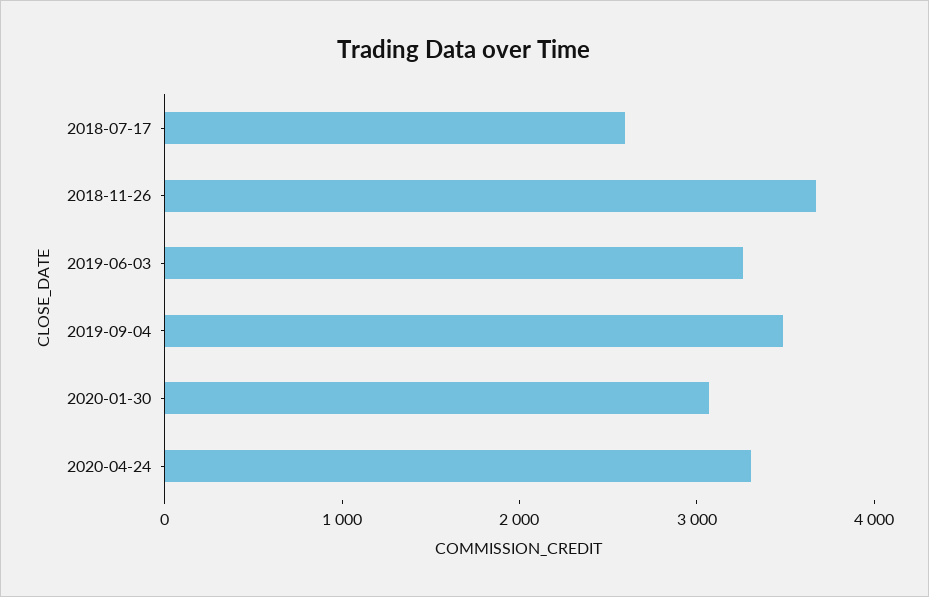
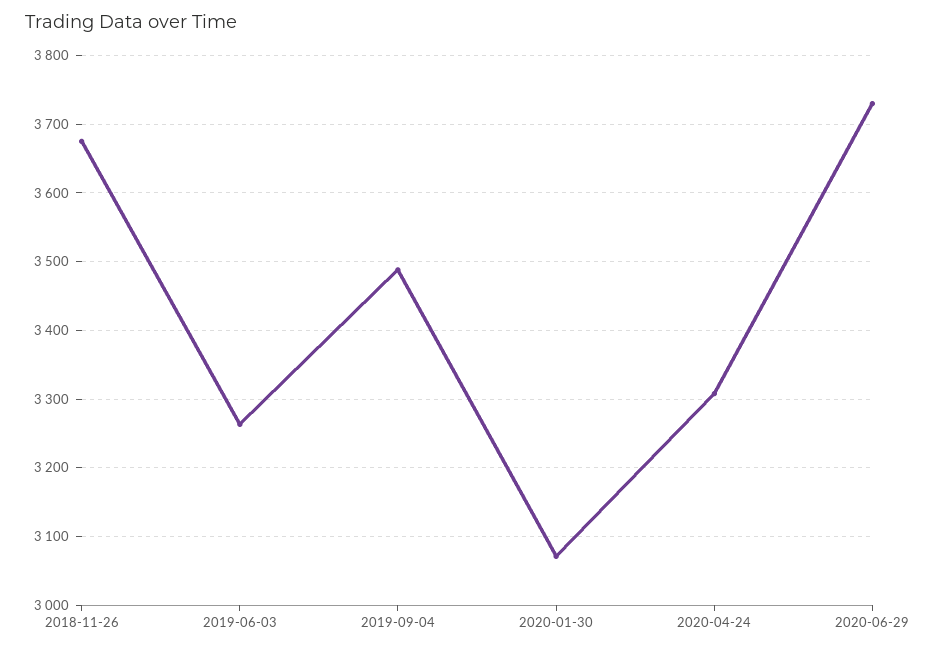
2018-07-17: 2600 -> none
2020-06-29: none -> 3730

